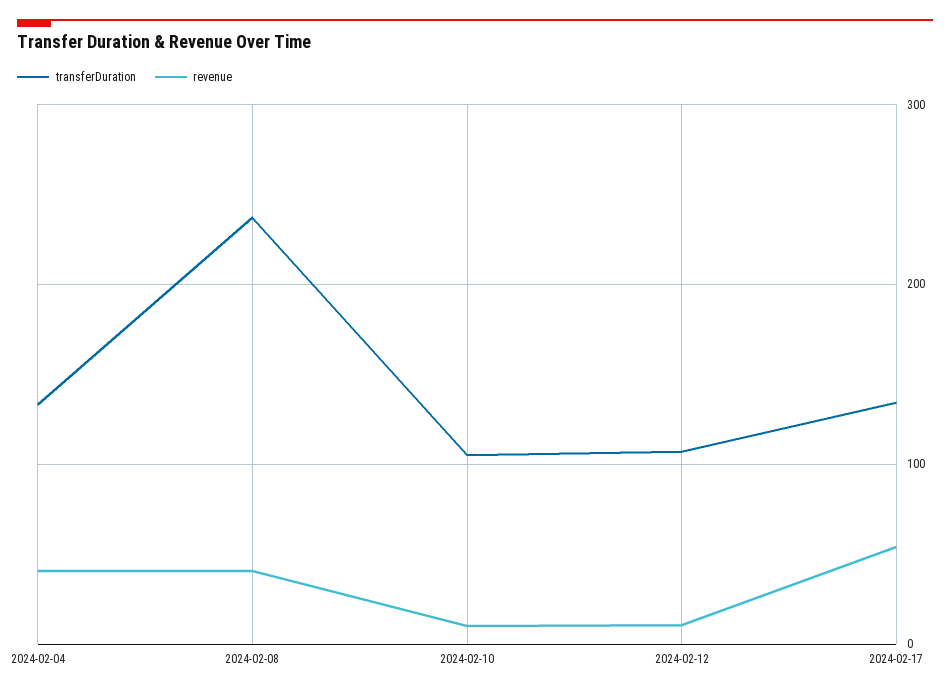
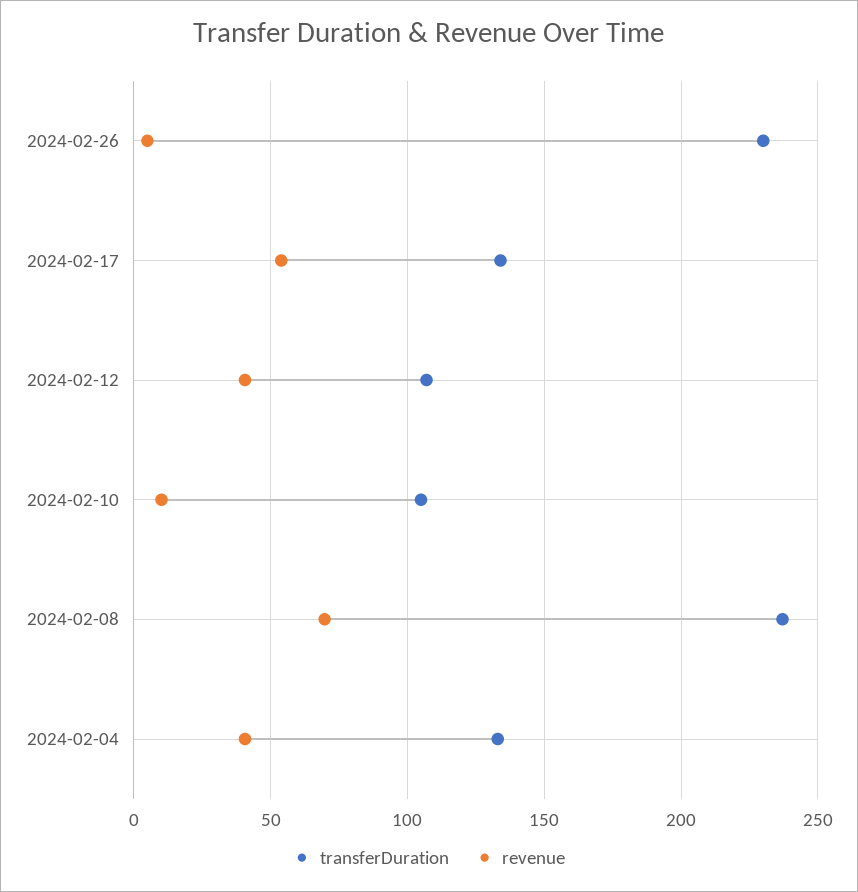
revenue, 2024-02-08: 40 -> 70
revenue, 2024-02-12: 10 -> 40
transferDuration, 2024-02-26: none -> 230
revenue, 2024-02-26: none -> 5

